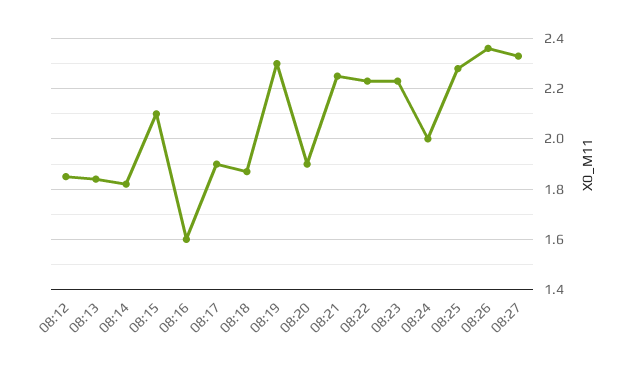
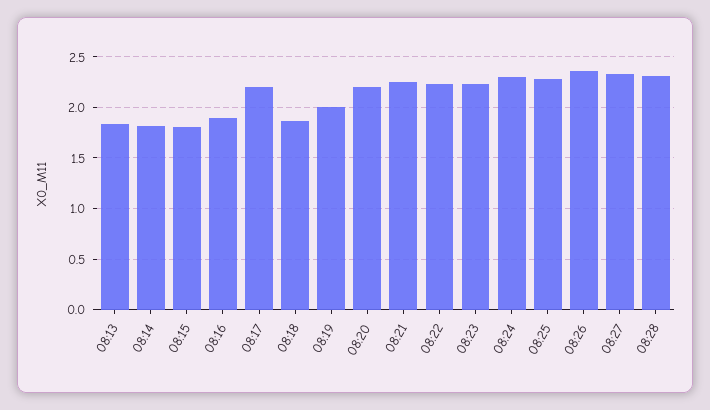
08:12: 1.85 -> none
08:15: 2.1 -> 1.8
08:16: 1.6 -> 1.9
08:17: 1.9 -> 2.2
08:19: 2.3 -> 2
08:20: 1.9 -> 2.2
08:24: 2 -> 2.3
08:28: none -> 2.3

